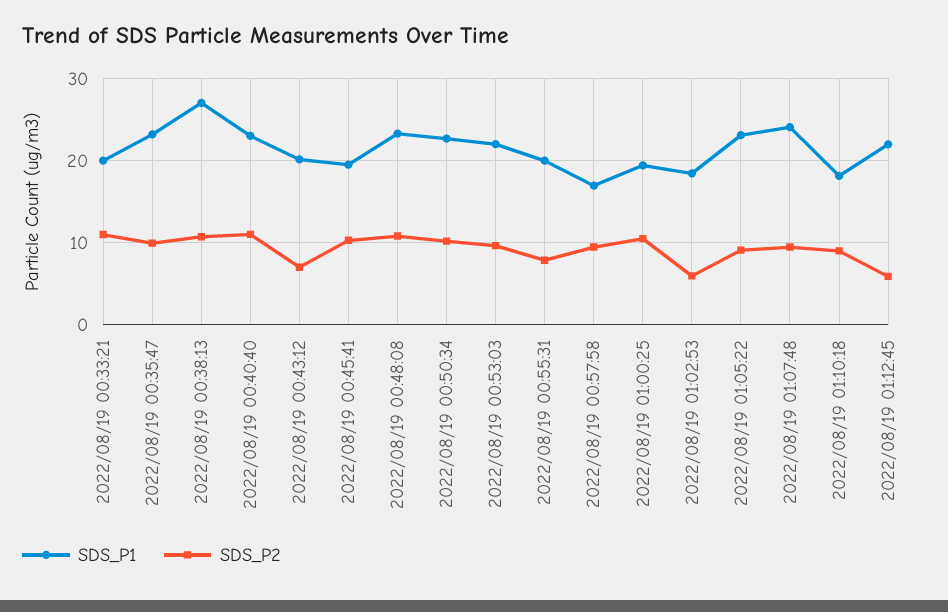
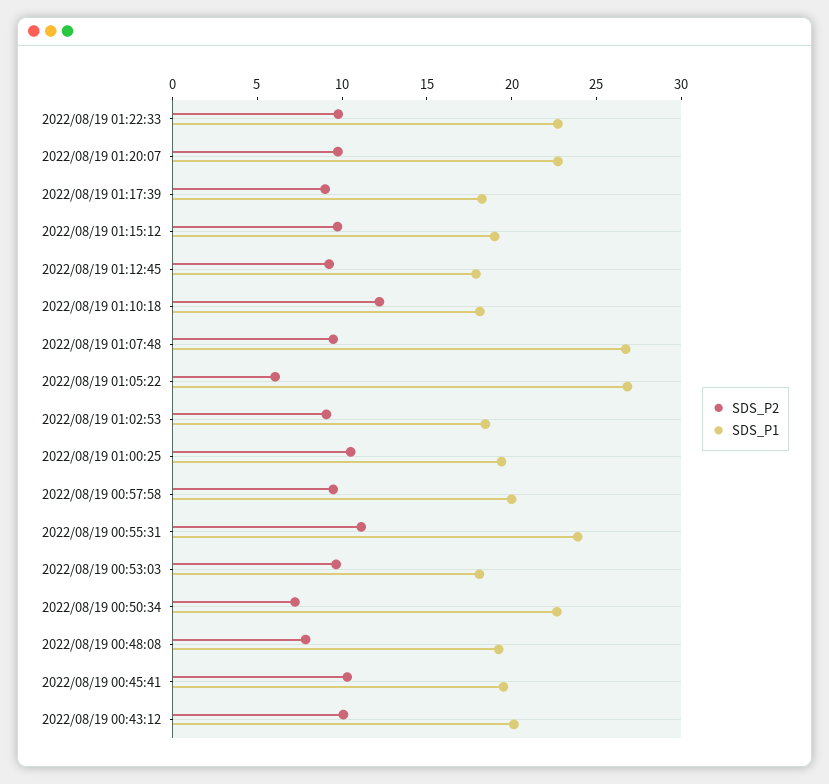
SDS_P1, 2022/08/19 00:33:21: 20 -> none
SDS_P2, 2022/08/19 00:33:21: 11 -> none
SDS_P1, 2022/08/19 00:35:47: 23 -> none
SDS_P2, 2022/08/19 00:35:47: 10 -> none
SDS_P1, 2022/08/19 00:38:13: 27 -> none
SDS_P2, 2022/08/19 00:38:13: 11 -> none
SDS_P1, 2022/08/19 00:40:40: 23 -> none
SDS_P2, 2022/08/19 00:40:40: 11 -> none
SDS_P2, 2022/08/19 00:43:12: 7 -> 10
SDS_P1, 2022/08/19 00:48:08: 23 -> 19
SDS_P2, 2022/08/19 00:48:08: 11 -> 8
SDS_P2, 2022/08/19 00:50:34: 10 -> 7
SDS_P1, 2022/08/19 00:53:03: 22 -> 18
SDS_P1, 2022/08/19 00:55:31: 20 -> 24
SDS_P2, 2022/08/19 00:55:31: 8 -> 11
SDS_P1, 2022/08/19 00:57:58: 17 -> 20
SDS_P2, 2022/08/19 01:02:53: 6 -> 9
SDS_P1, 2022/08/19 01:05:22: 23 -> 27
SDS_P2, 2022/08/19 01:05:22: 9 -> 6
SDS_P1, 2022/08/19 01:07:48: 24 -> 27
SDS_P2, 2022/08/19 01:10:18: 9 -> 12
SDS_P1, 2022/08/19 01:12:45: 22 -> 18
SDS_P2, 2022/08/19 01:12:45: 6 -> 9
SDS_P2, 2022/08/19 01:22:33: none -> 10
SDS_P1, 2022/08/19 01:22:33: none -> 23
SDS_P2, 2022/08/19 01:20:07: none -> 10
SDS_P1, 2022/08/19 01:20:07: none -> 23
SDS_P2, 2022/08/19 01:17:39: none -> 9
SDS_P1, 2022/08/19 01:17:39: none -> 18
SDS_P2, 2022/08/19 01:15:12: none -> 10
SDS_P1, 2022/08/19 01:15:12: none -> 19

